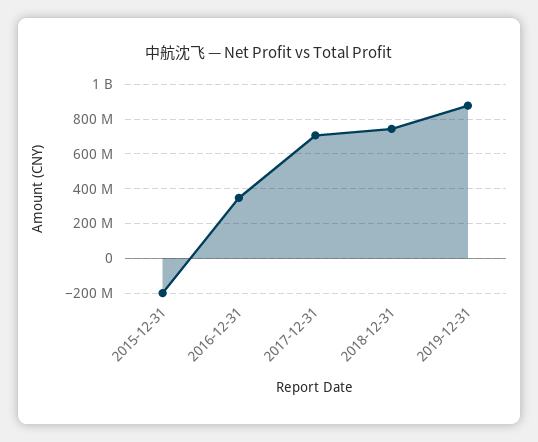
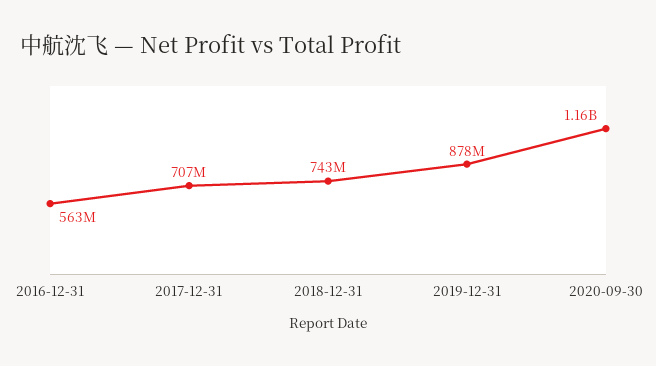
2015-12-31: -200000000 -> none
2016-12-31: 350000000 -> 563000000
2020-09-30: none -> 1160000000

